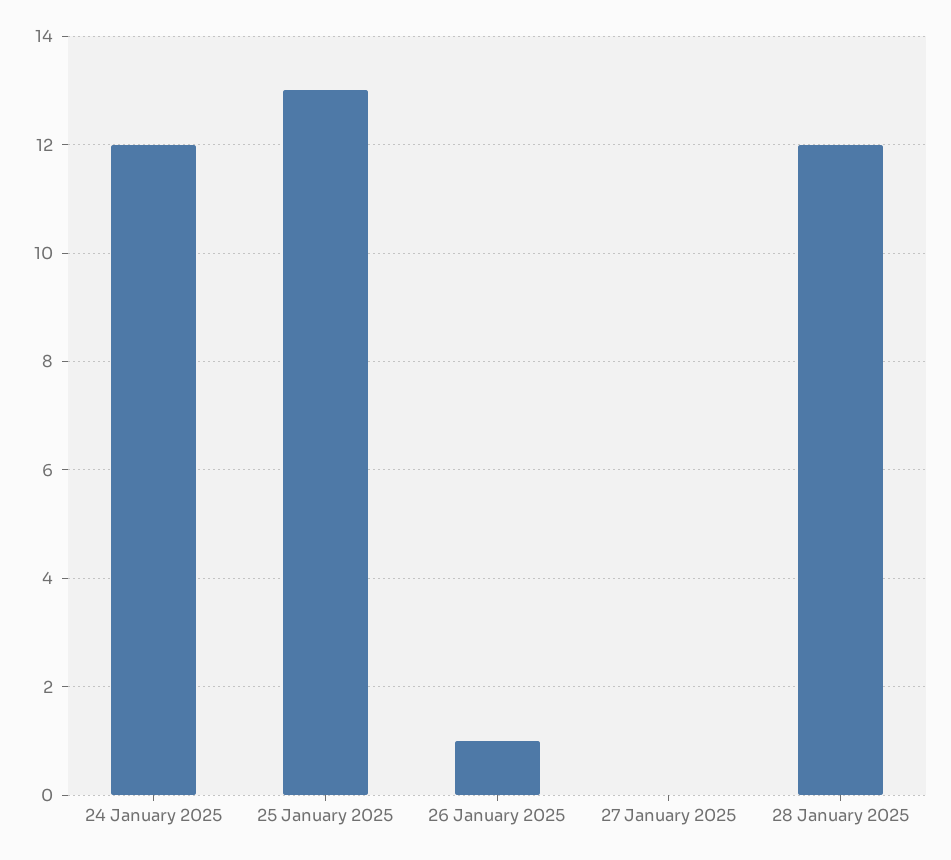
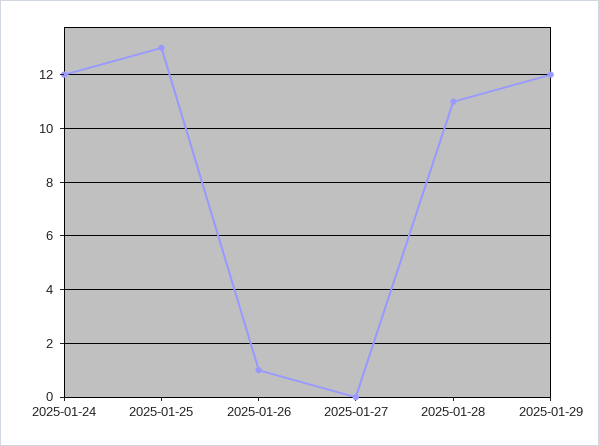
28 January 2025: 12 -> 11
2025-01-29: none -> 12

